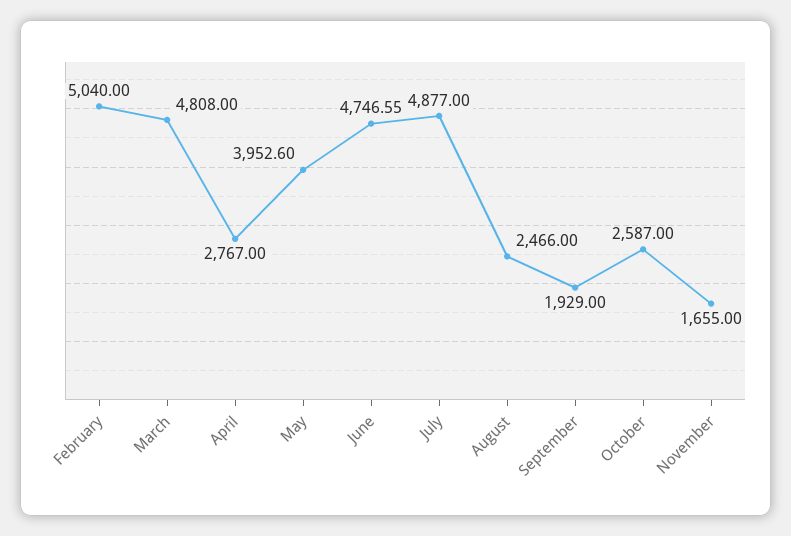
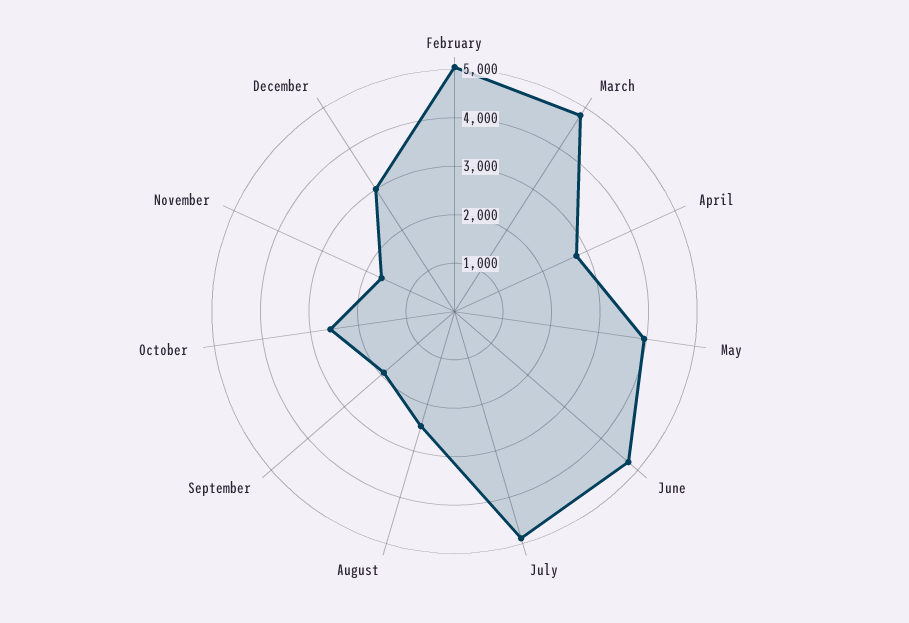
December: none -> 3000

